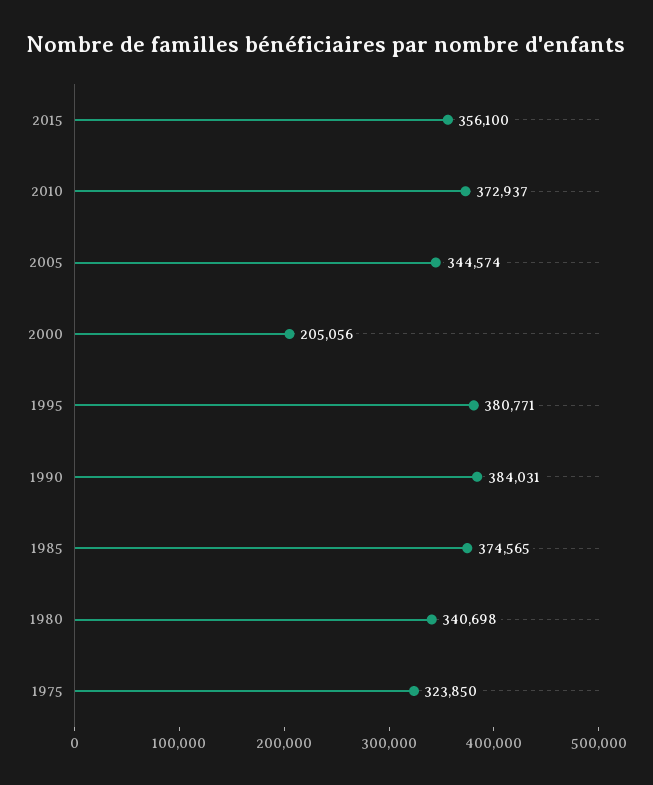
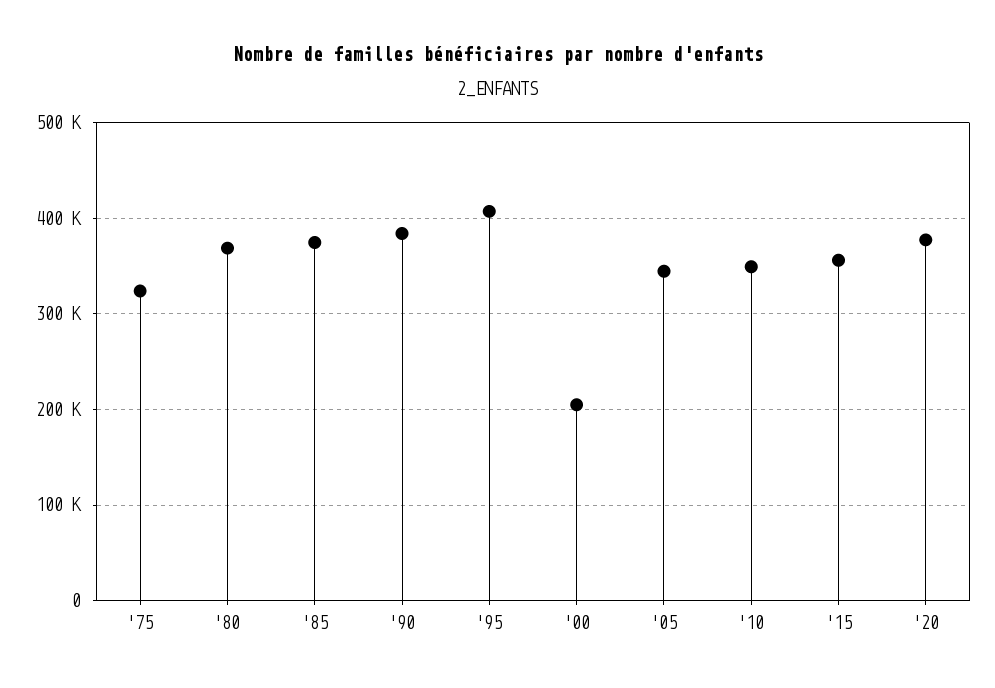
2010: 372937 -> 350000
1995: 380771 -> 410000
1980: 340698 -> 370000
'20: none -> 380000

